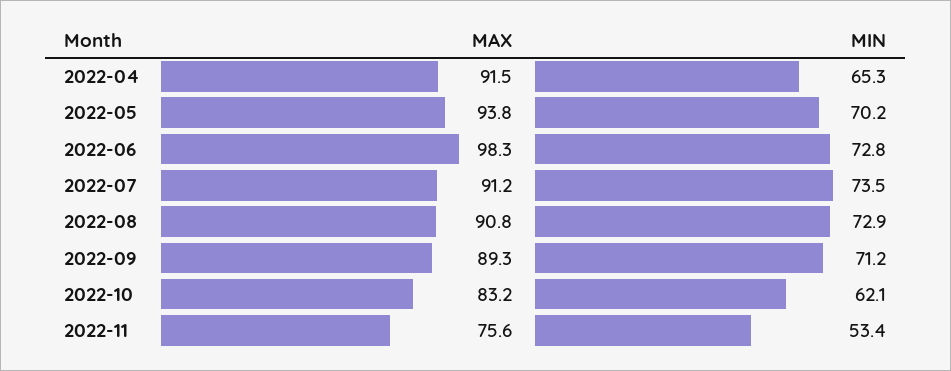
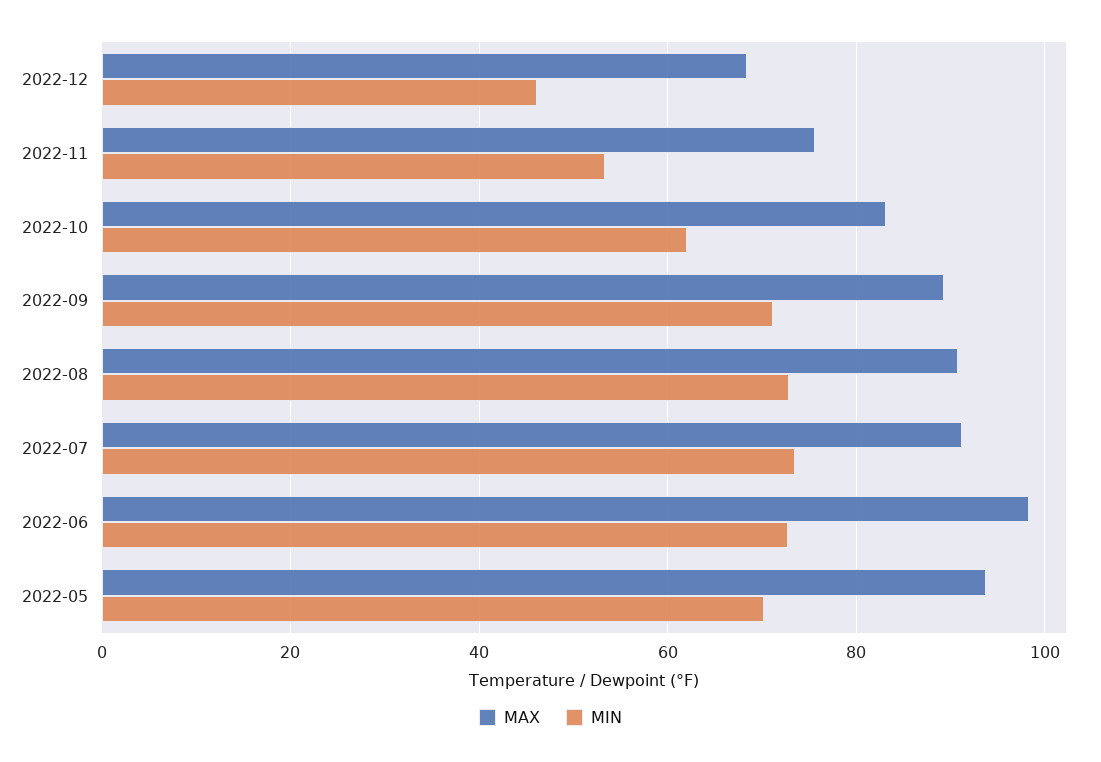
MAX, 2022-04: 91.5 -> none
MIN, 2022-04: 65.3 -> none
MAX, 2022-12: none -> 68
MIN, 2022-12: none -> 46

